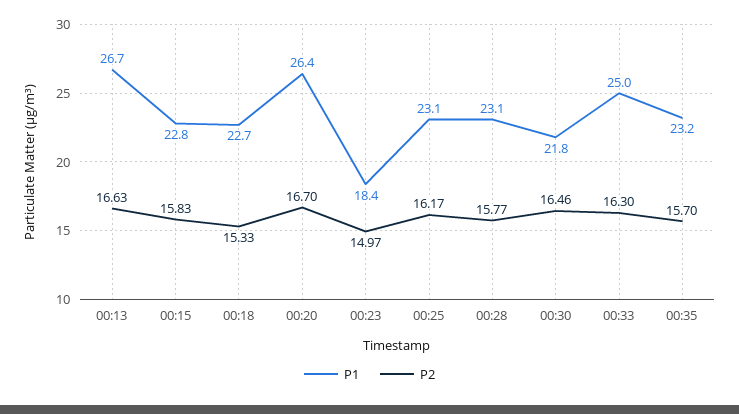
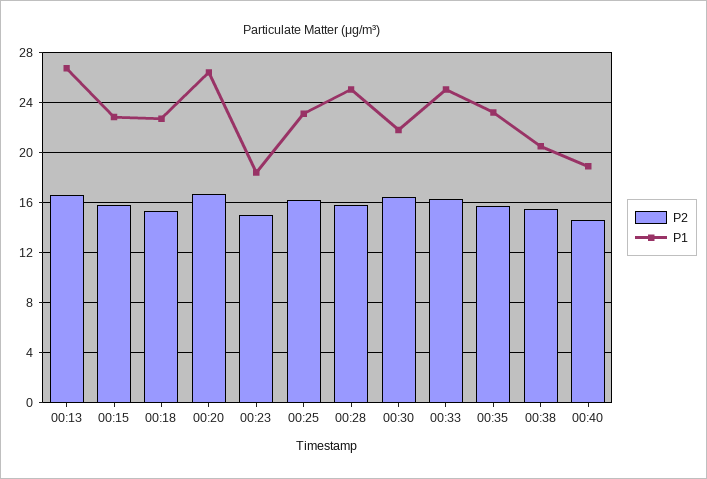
P1, 00:28: 23.1 -> 25
P2, 00:38: none -> 15.5
P1, 00:38: none -> 20.5
P2, 00:40: none -> 14.5
P1, 00:40: none -> 19

